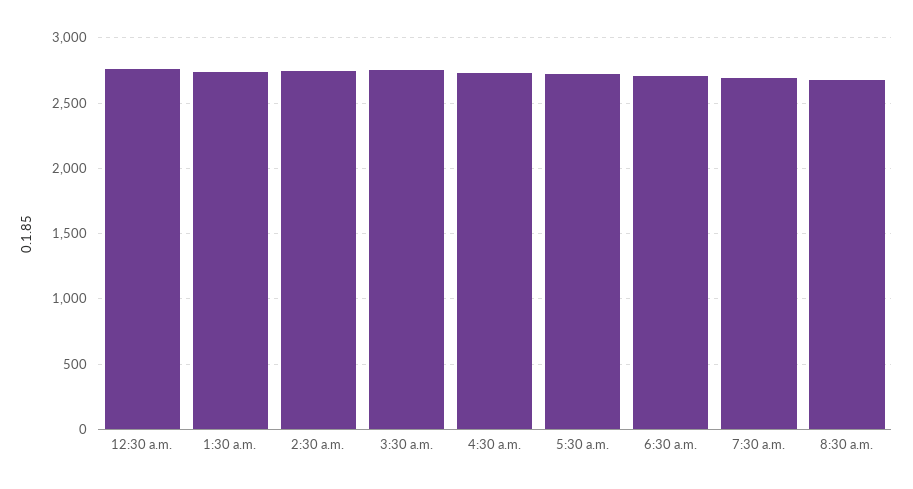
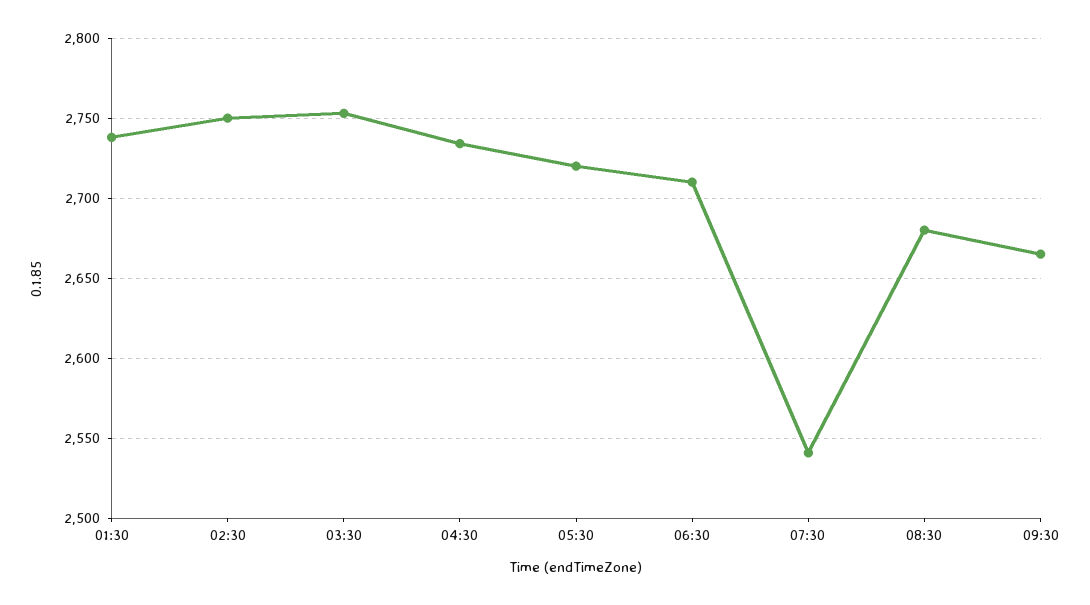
12:30 a.m.: 2750 -> none
7:30 a.m.: 2700 -> 2540
09:30: none -> 2665

